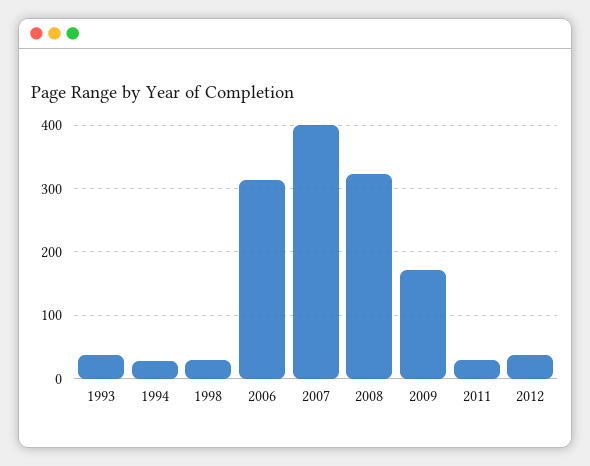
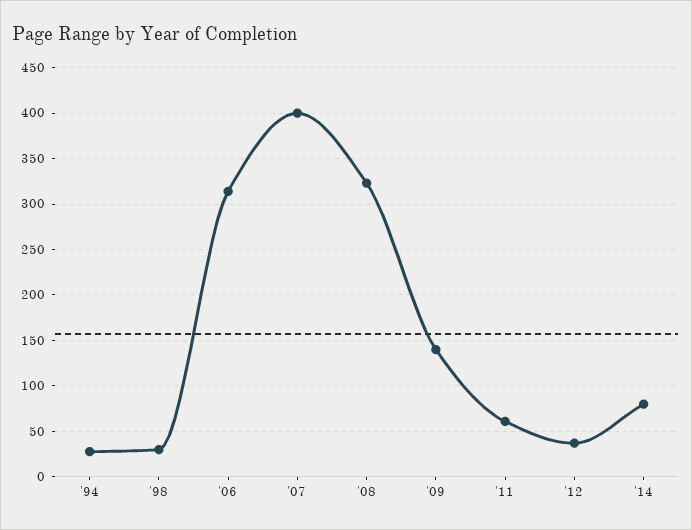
1993: 40 -> none
2009: 170 -> 140
2011: 30 -> 60
'14: none -> 80

